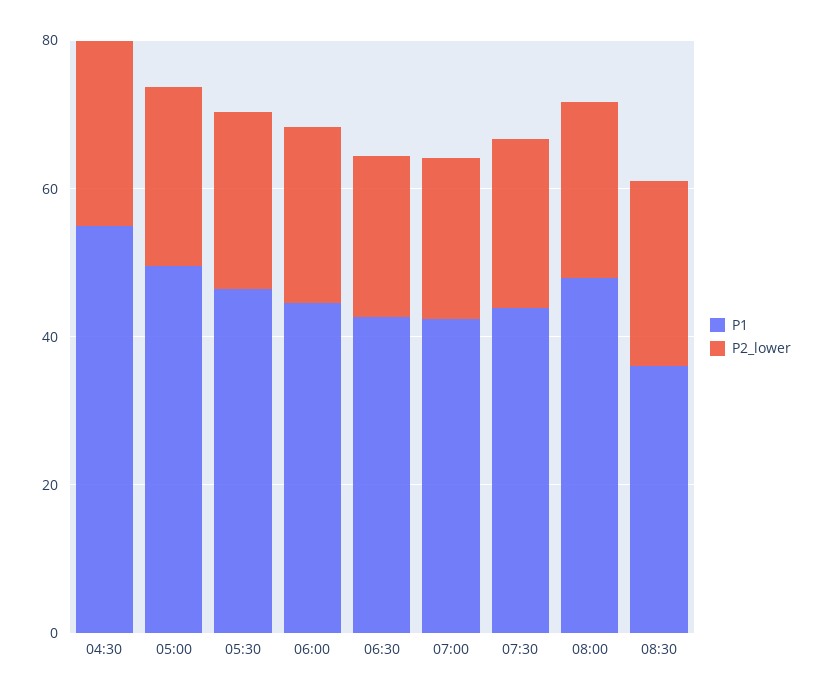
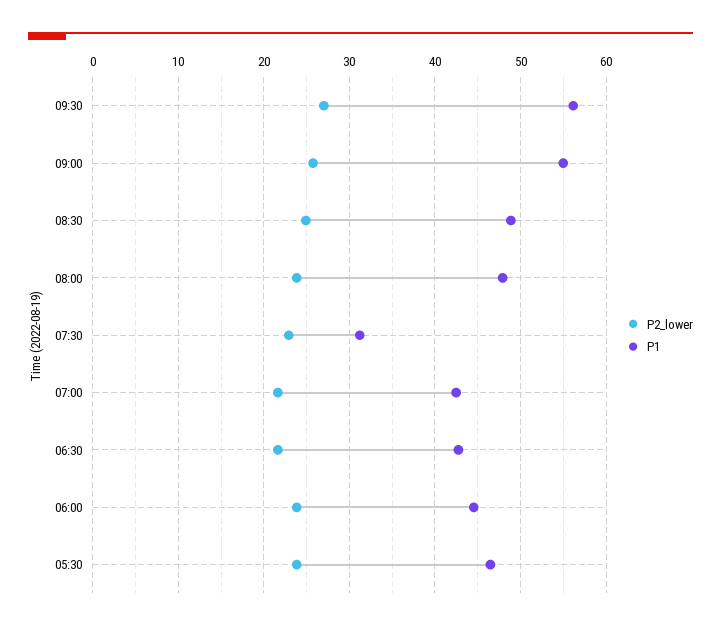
P1, 04:30: 55 -> none
P2_lower, 04:30: 25 -> none
P1, 05:00: 50 -> none
P2_lower, 05:00: 25 -> none
P1, 07:30: 45 -> 31
P1, 08:30: 35 -> 49
P2_lower, 09:30: none -> 27
P1, 09:30: none -> 56
P2_lower, 09:00: none -> 26
P1, 09:00: none -> 55

